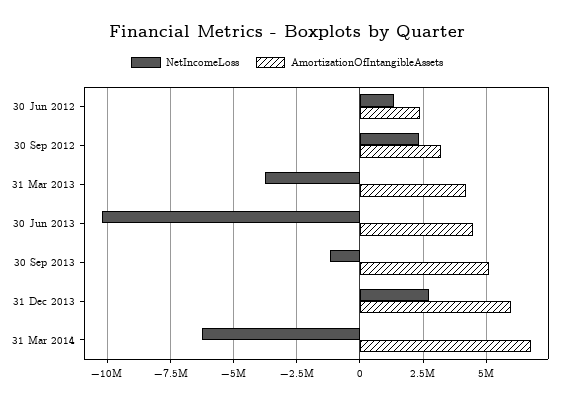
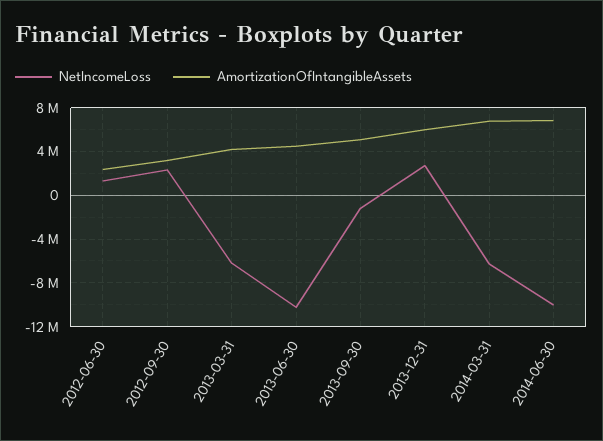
NetIncomeLoss, 31 Mar 2013: -3750000 -> -6000000
NetIncomeLoss, 2014-06-30: none -> -10000000
AmortizationOfIntangibleAssets, 2014-06-30: none -> 7000000

